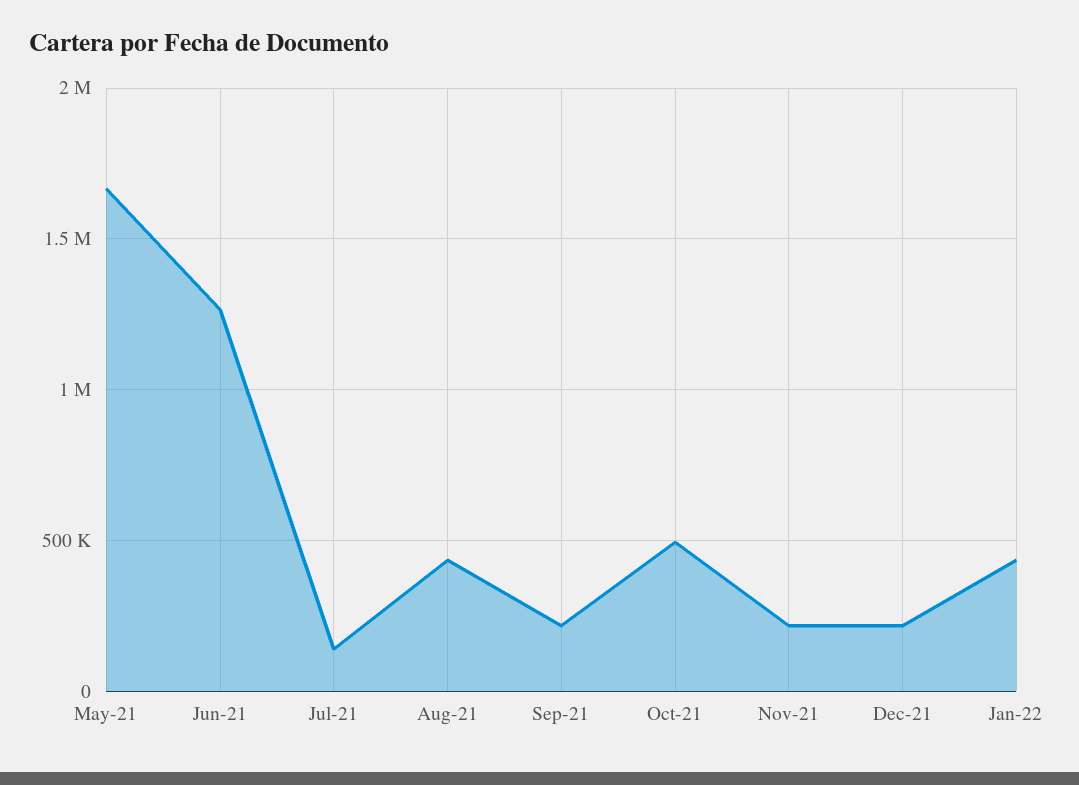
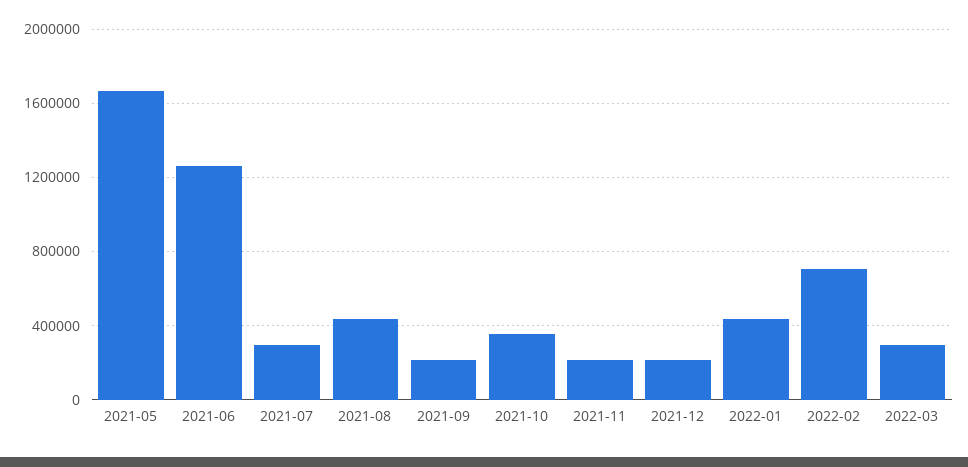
Jul-21: 150000 -> 300000
Oct-21: 500000 -> 350000
2022-02: none -> 700000
2022-03: none -> 300000

